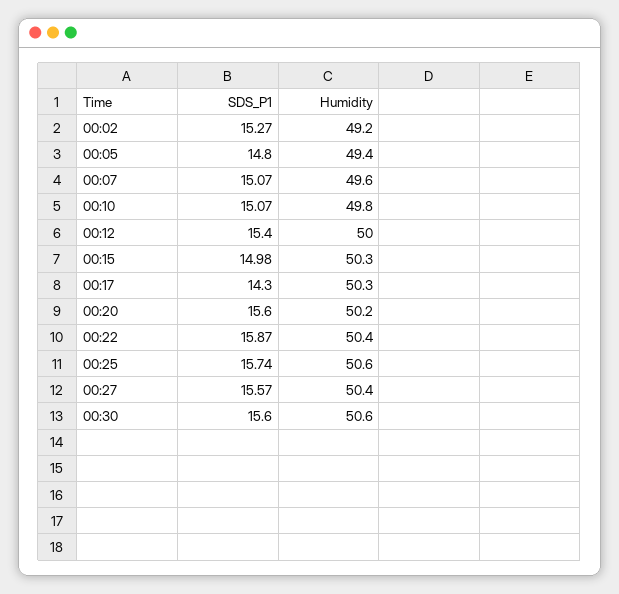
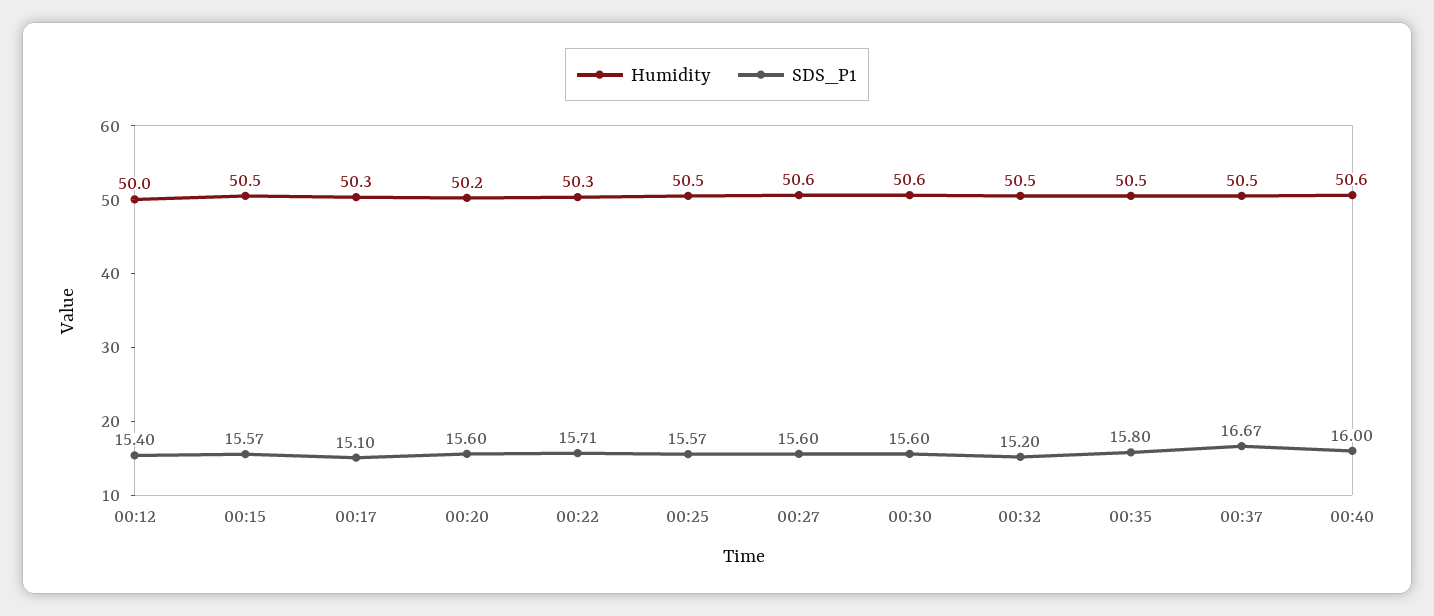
SDS_P1, 00:02: 15.27 -> none
Humidity, 00:02: 49.2 -> none
SDS_P1, 00:05: 14.8 -> none
Humidity, 00:05: 49.4 -> none
SDS_P1, 00:07: 15.07 -> none
Humidity, 00:07: 49.6 -> none
SDS_P1, 00:10: 15.07 -> none
Humidity, 00:10: 49.8 -> none
SDS_P1, 00:15: 14.98 -> 15.57
Humidity, 00:15: 50.3 -> 50.5
SDS_P1, 00:17: 14.3 -> 15.1
SDS_P1, 00:22: 15.87 -> 15.71
Humidity, 00:22: 50.4 -> 50.3
SDS_P1, 00:25: 15.74 -> 15.57
Humidity, 00:25: 50.6 -> 50.5
SDS_P1, 00:27: 15.57 -> 15.6
Humidity, 00:27: 50.4 -> 50.6
Humidity, 00:32: none -> 50.5
SDS_P1, 00:32: none -> 15.2
Humidity, 00:35: none -> 50.5
SDS_P1, 00:35: none -> 15.8
Humidity, 00:37: none -> 50.5
SDS_P1, 00:37: none -> 16.67
Humidity, 00:40: none -> 50.6
SDS_P1, 00:40: none -> 16

